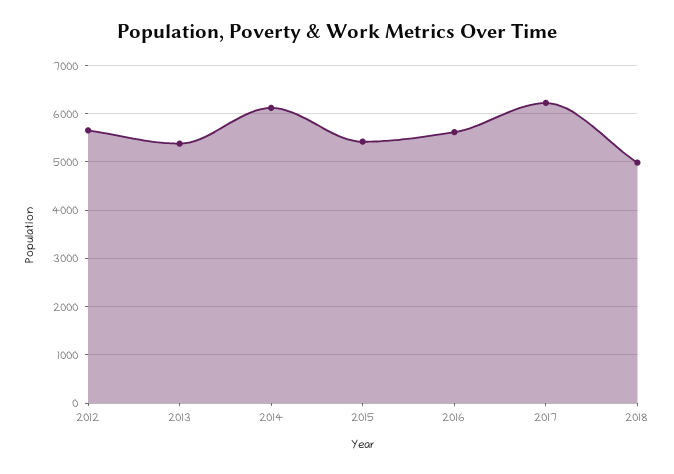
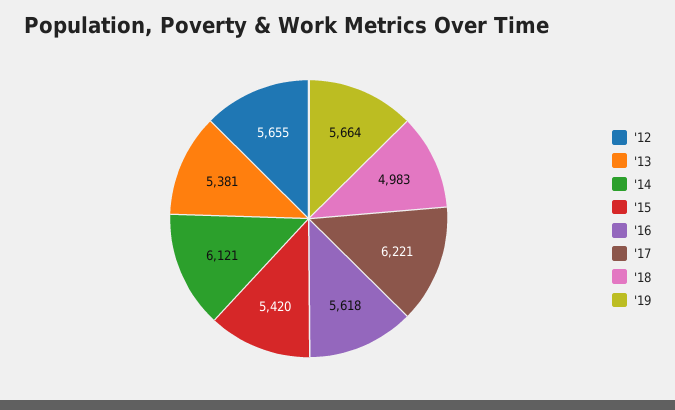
'19: none -> 5664

